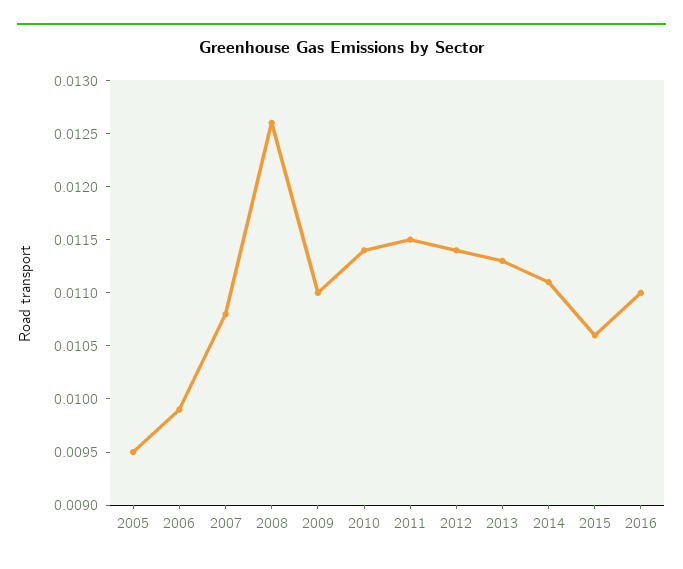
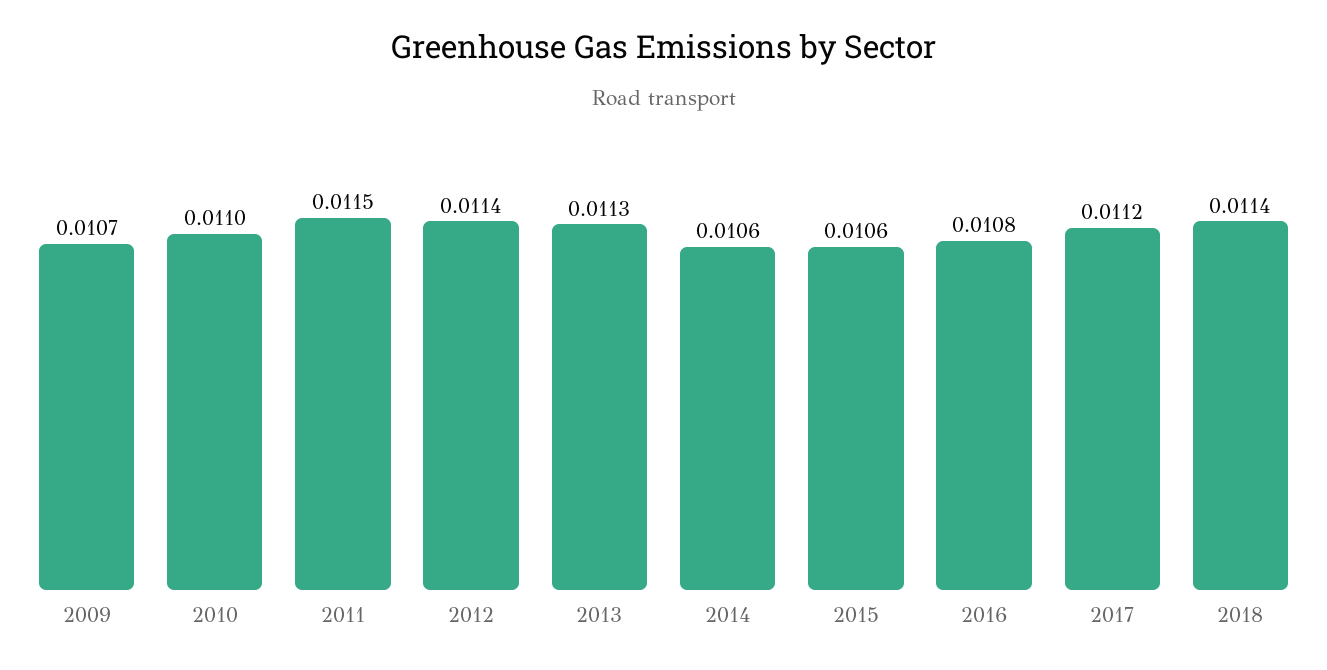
2005: 0.0095 -> none
2006: 0.0099 -> none
2007: 0.0108 -> none
2008: 0.0126 -> none
2009: 0.011 -> 0.0107
2010: 0.0114 -> 0.011
2014: 0.0111 -> 0.0106
2016: 0.011 -> 0.0108
2017: none -> 0.0112
2018: none -> 0.0114

